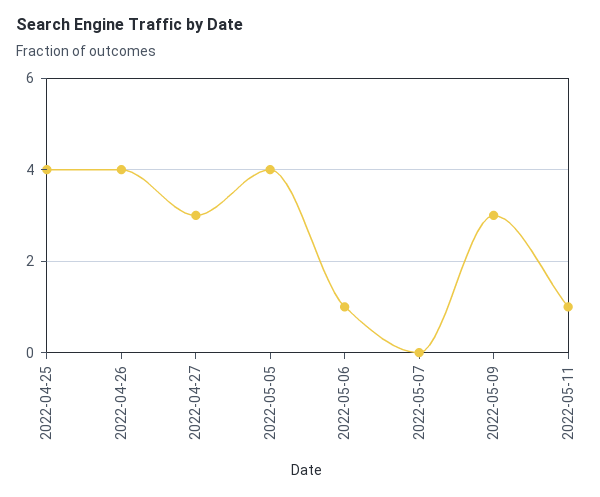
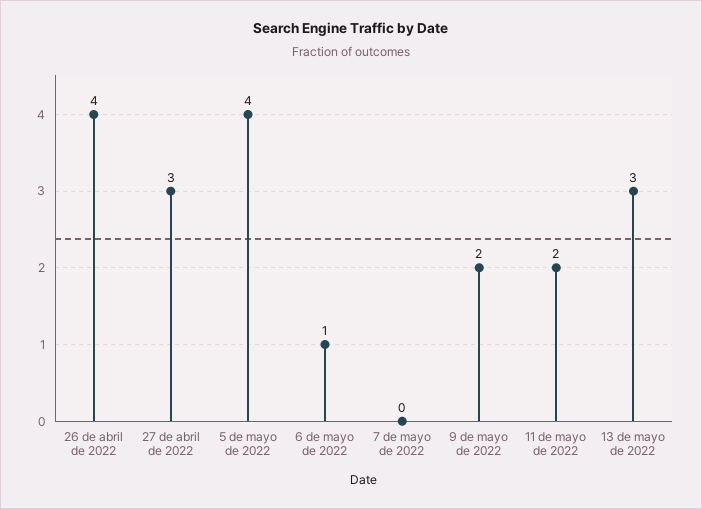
2022-04-25: 4 -> none
2022-05-09: 3 -> 2
2022-05-11: 1 -> 2
13 de mayo de 2022: none -> 3

